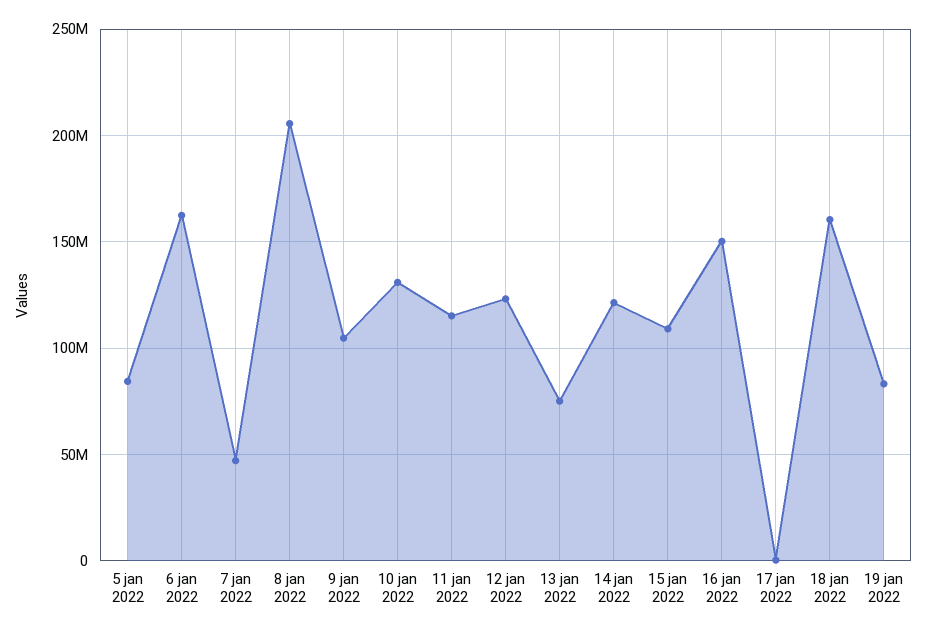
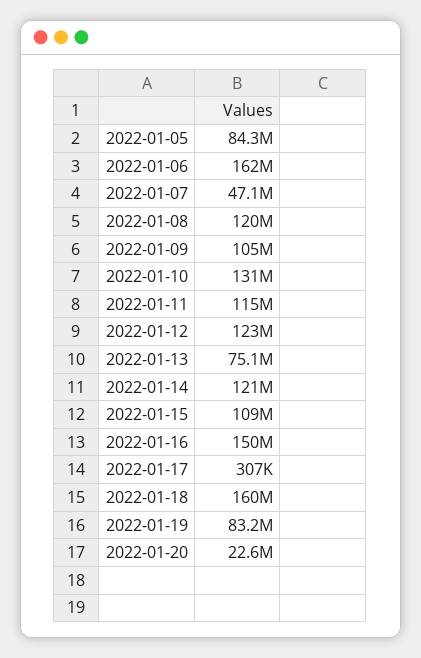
8 jan 2022: 205000000 -> 120000000
2022-01-20: none -> 22600000

